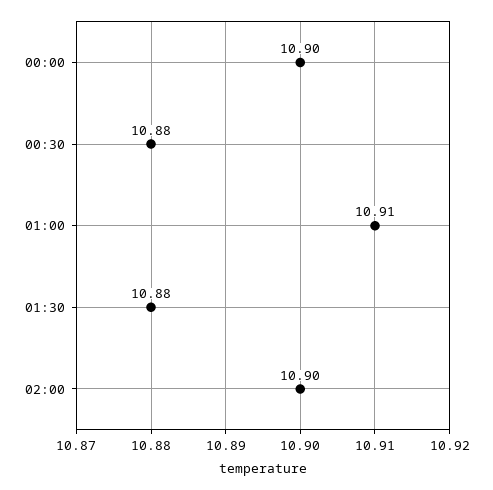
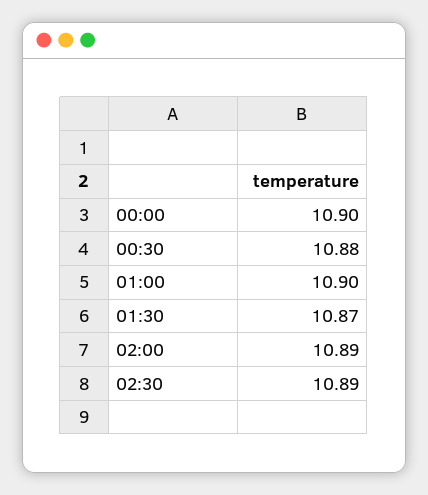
01:00: 10.91 -> 10.9
01:30: 10.88 -> 10.87
02:00: 10.9 -> 10.89
02:30: none -> 10.89

